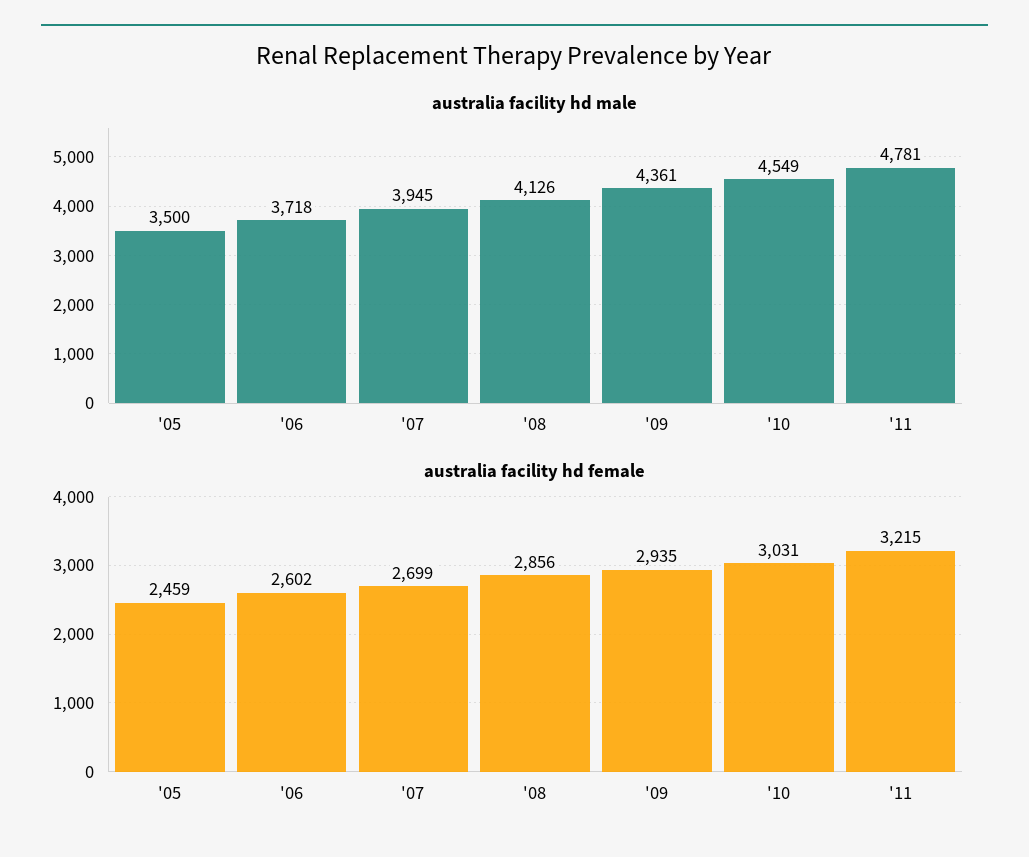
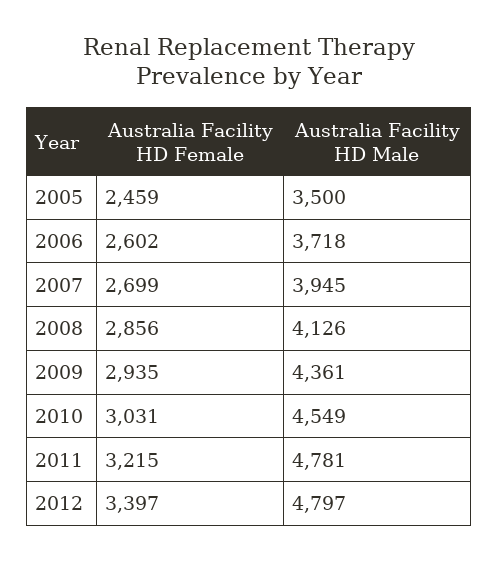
australia facility hd female, 2012: none -> 3397
australia facility hd male, 2012: none -> 4797

